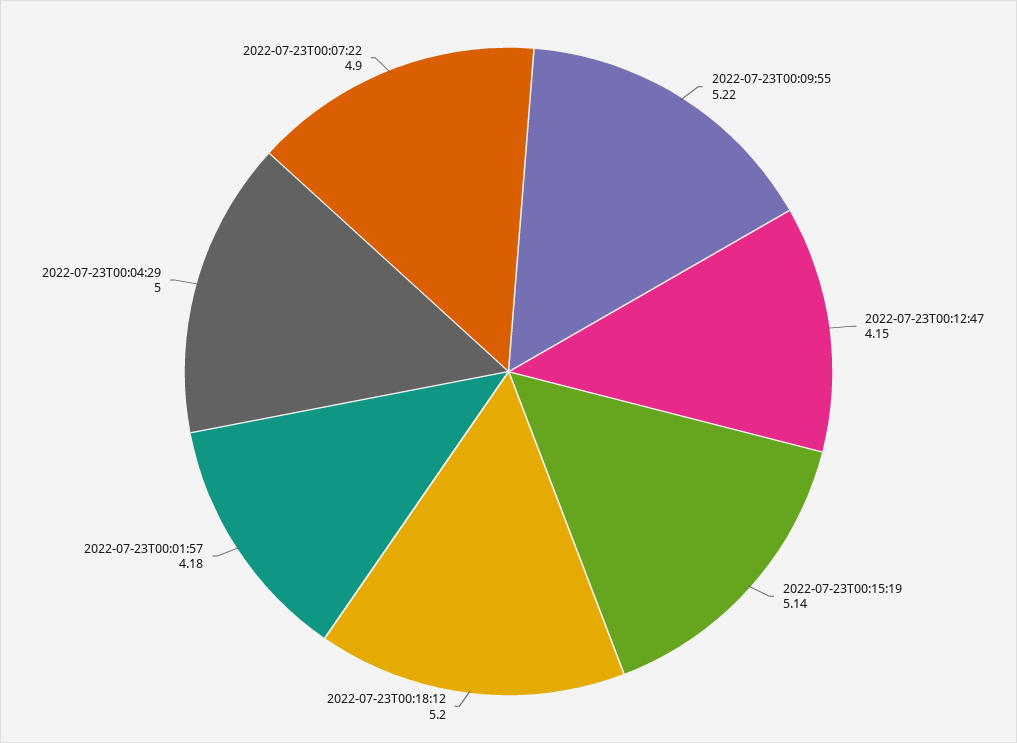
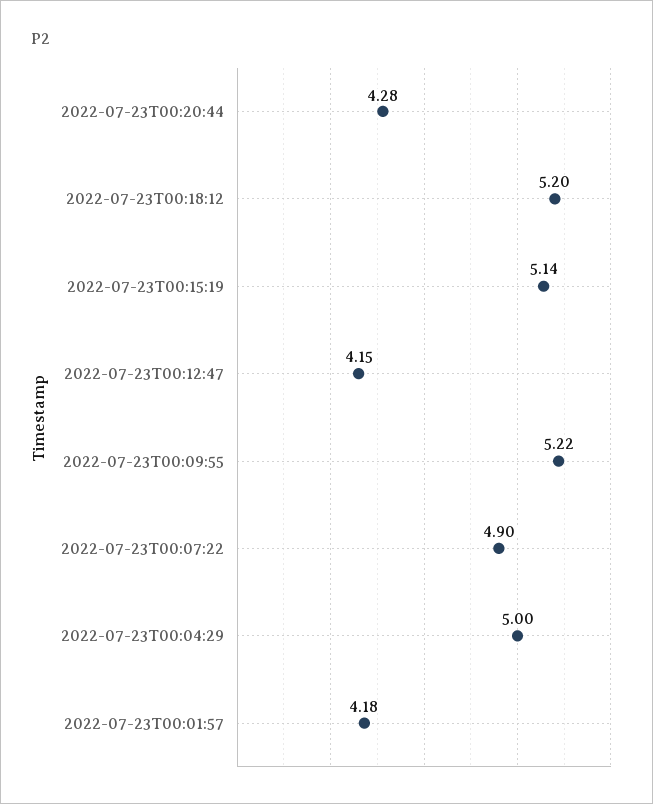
2022-07-23T00:20:44: none -> 4.28

